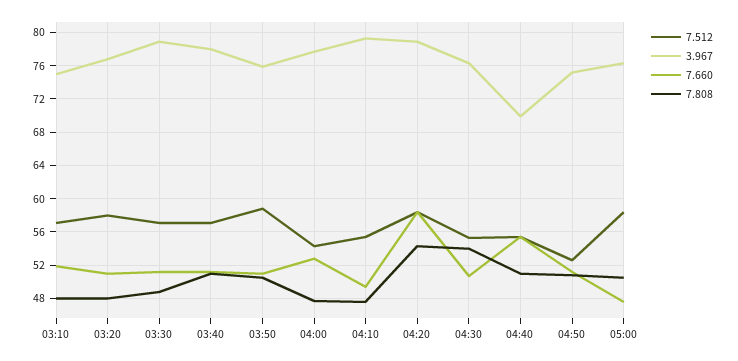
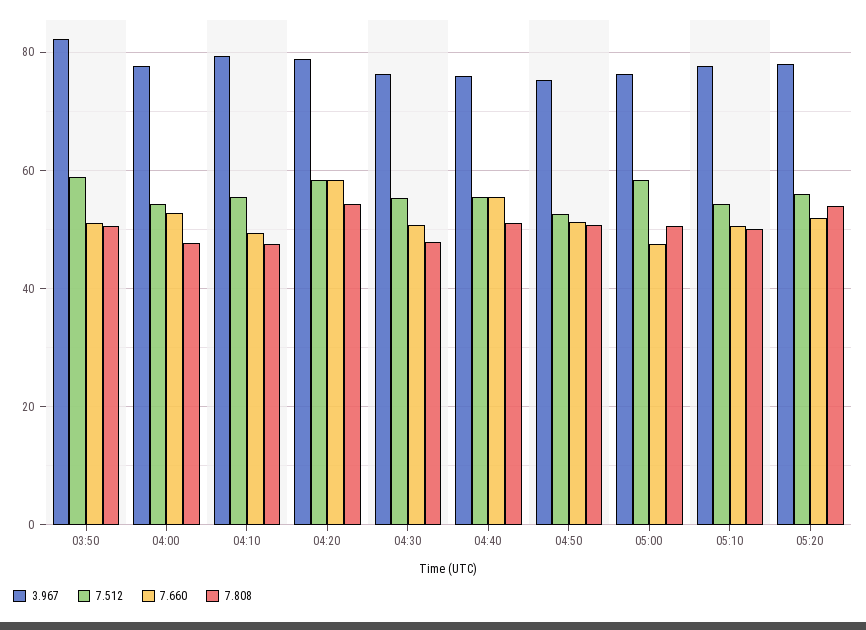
7.512, 03:10: 57 -> none
3.967, 03:10: 75 -> none
7.660, 03:10: 52 -> none
7.808, 03:10: 48 -> none
7.512, 03:20: 58 -> none
3.967, 03:20: 77 -> none
7.660, 03:20: 51 -> none
7.808, 03:20: 48 -> none
7.512, 03:30: 57 -> none
3.967, 03:30: 79 -> none
7.660, 03:30: 51 -> none
7.808, 03:30: 49 -> none
7.512, 03:40: 57 -> none
3.967, 03:40: 78 -> none
7.660, 03:40: 51 -> none
7.808, 03:40: 51 -> none
3.967, 03:50: 76 -> 82
7.808, 04:30: 54 -> 48
3.967, 04:40: 70 -> 76
3.967, 05:10: none -> 78
7.512, 05:10: none -> 54
7.660, 05:10: none -> 50
7.808, 05:10: none -> 50
3.967, 05:20: none -> 78
7.512, 05:20: none -> 56
7.660, 05:20: none -> 52
7.808, 05:20: none -> 54

